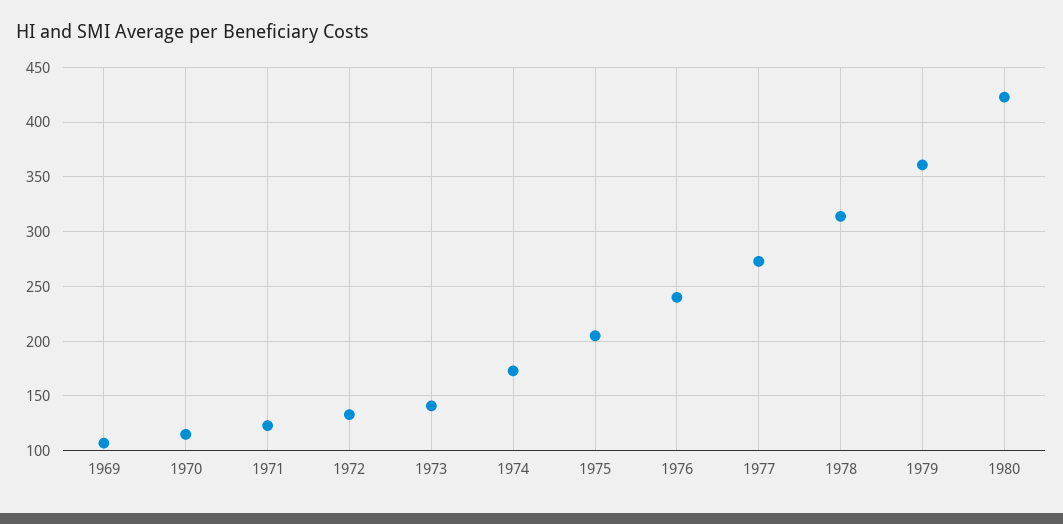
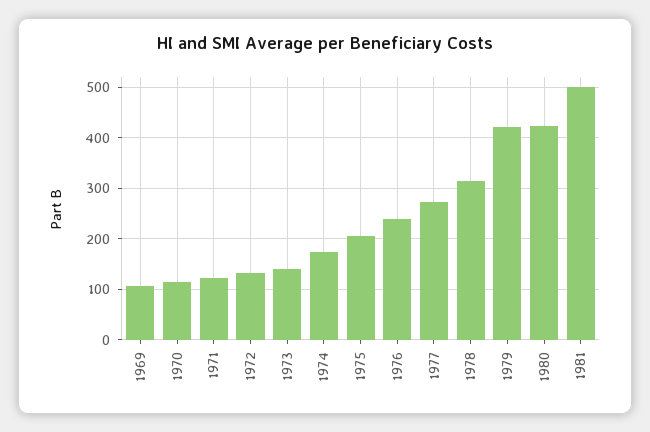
1979: 360 -> 420
1981: none -> 500

